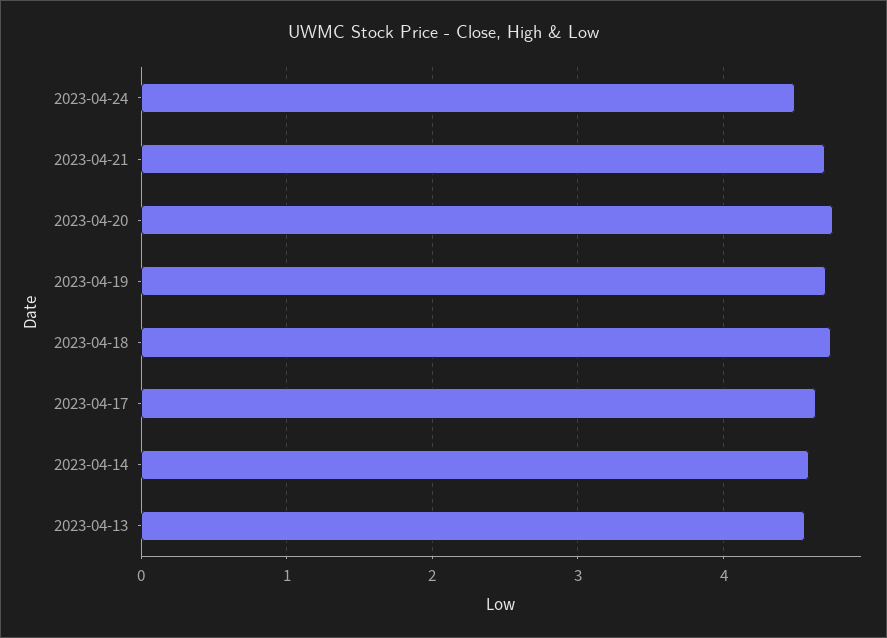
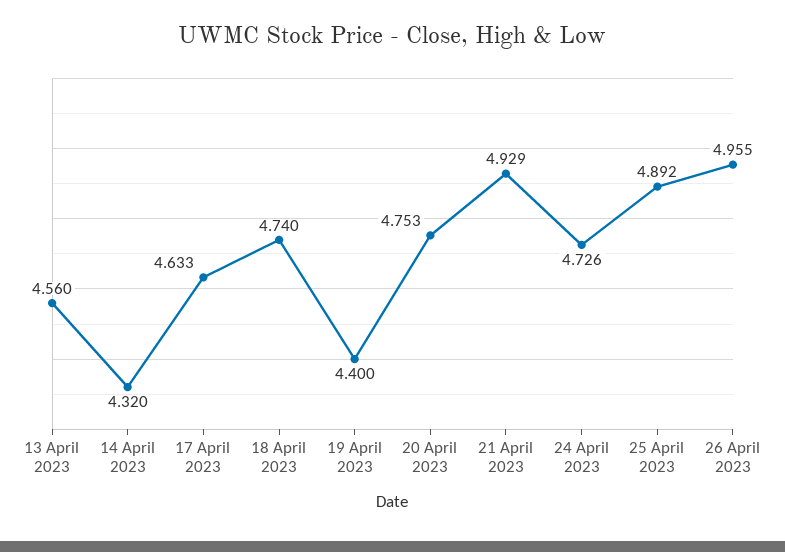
2023-04-24: 4.5 -> 4.726
2023-04-21: 4.7 -> 4.929
2023-04-19: 4.7 -> 4.4
2023-04-14: 4.6 -> 4.32
25 April 2023: none -> 4.892
26 April 2023: none -> 4.955

